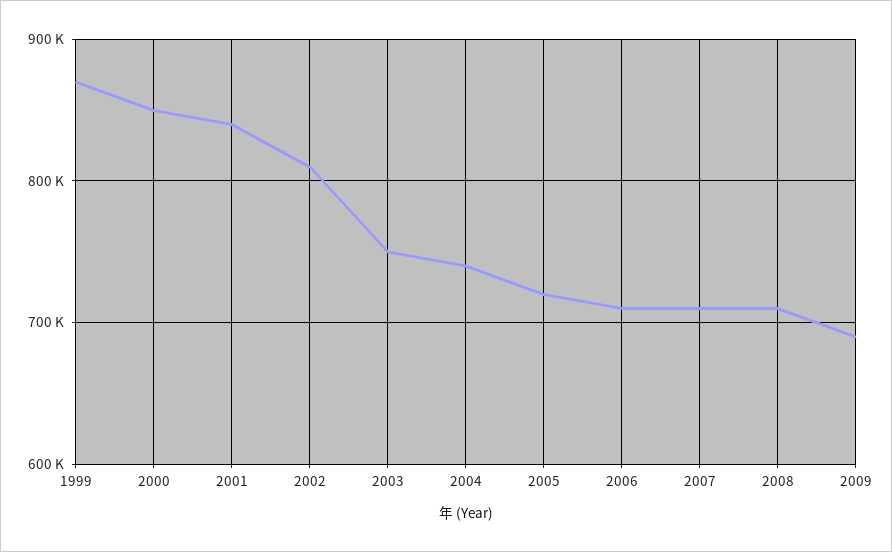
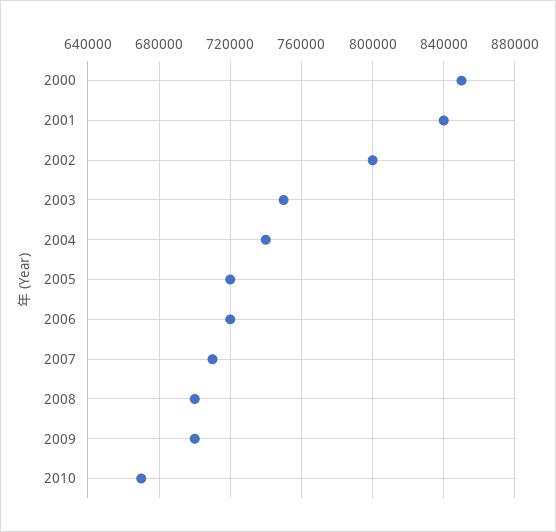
1999: 870000 -> none
2002: 810000 -> 800000
2006: 710000 -> 720000
2008: 710000 -> 700000
2009: 690000 -> 700000
2010: none -> 670000

